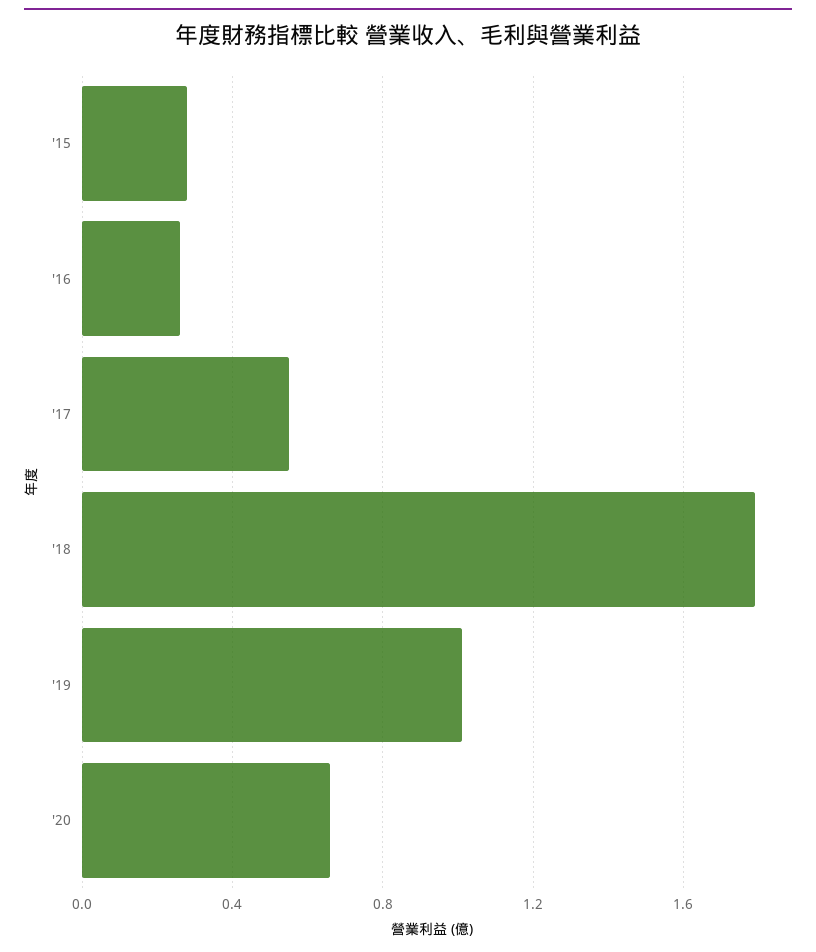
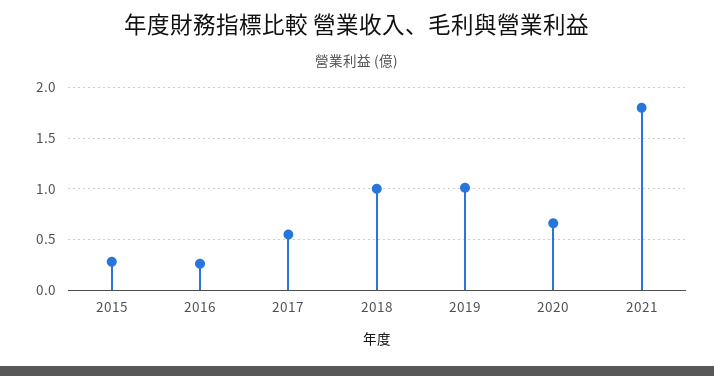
'18: 1.8 -> 1
2021: none -> 1.8

